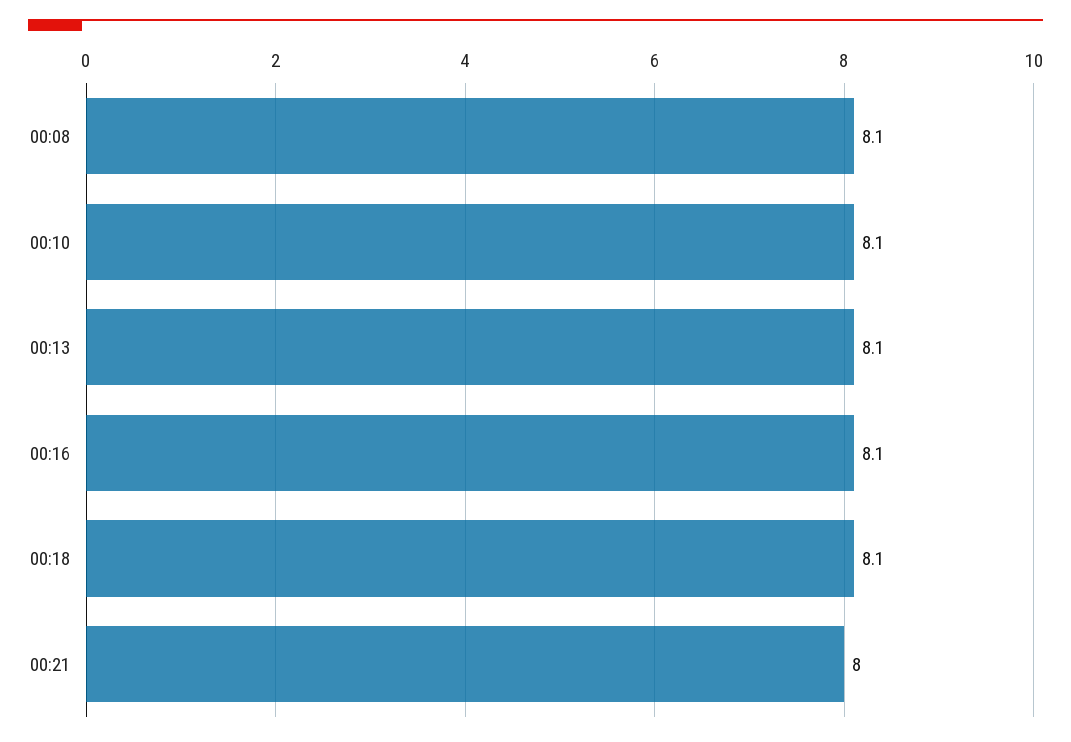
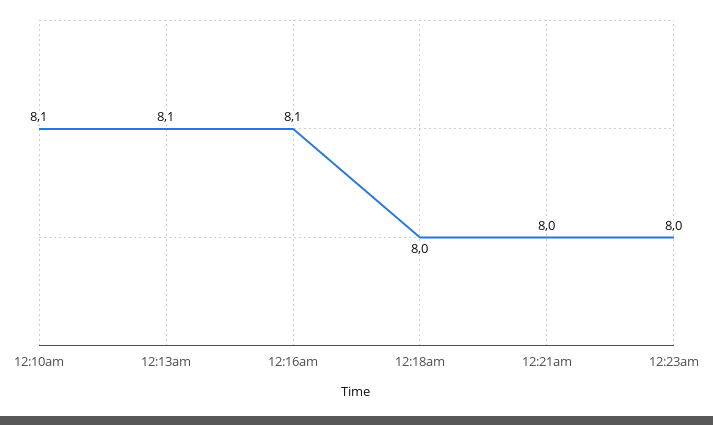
00:08: 8.1 -> none
00:18: 8.1 -> 8
12:23am: none -> 8

